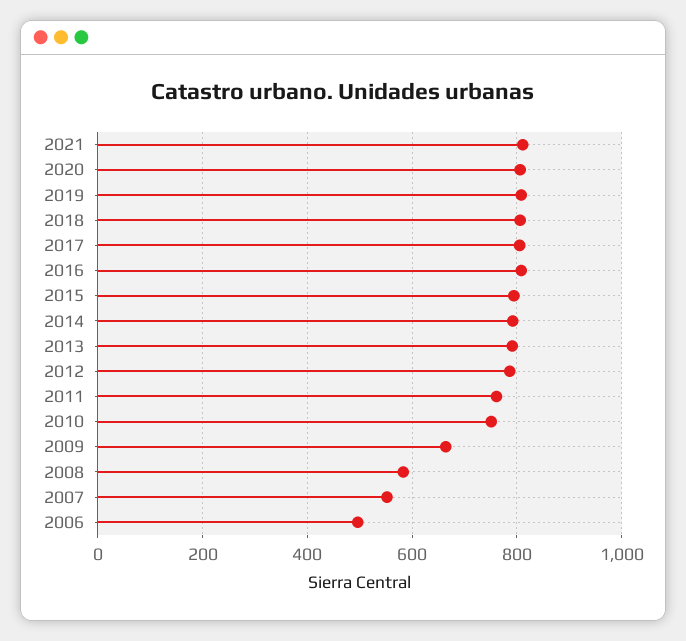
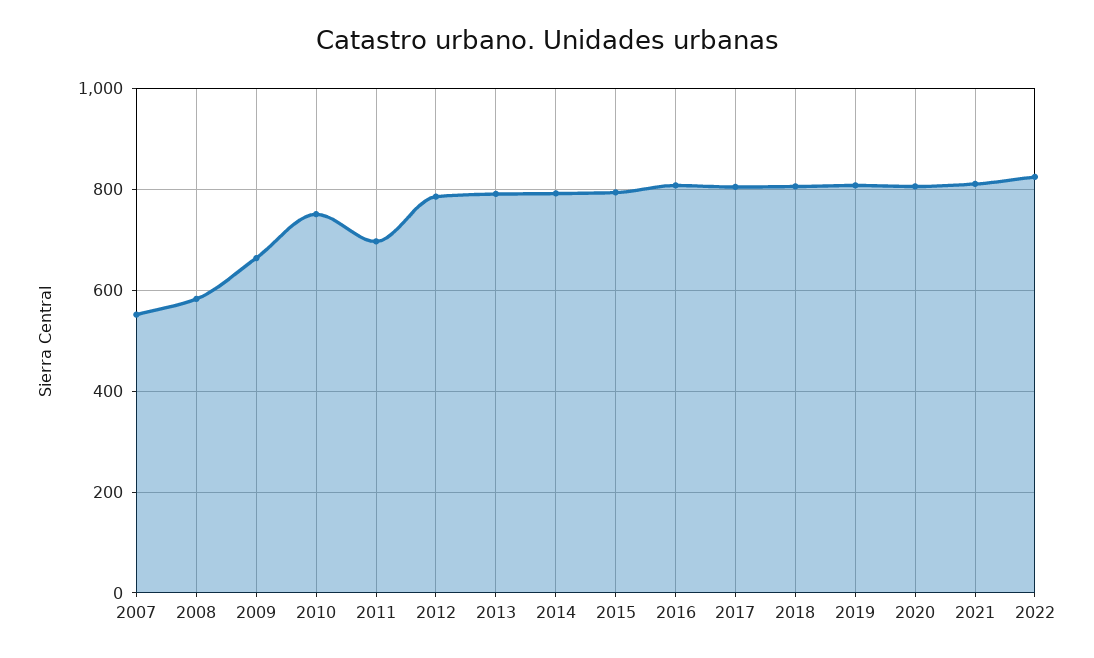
2011: 760 -> 700
2006: 500 -> none
2022: none -> 820

